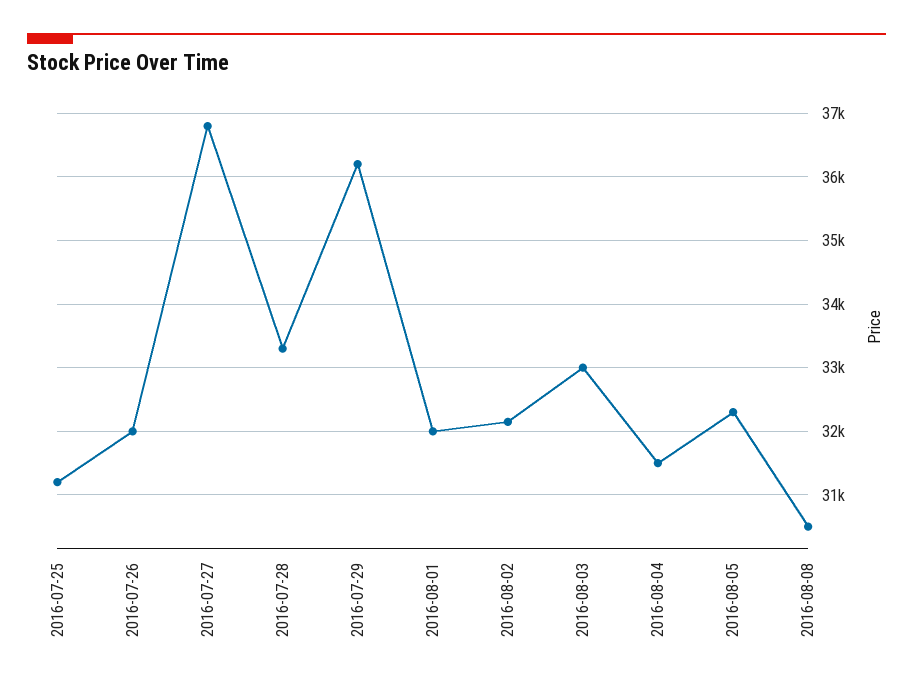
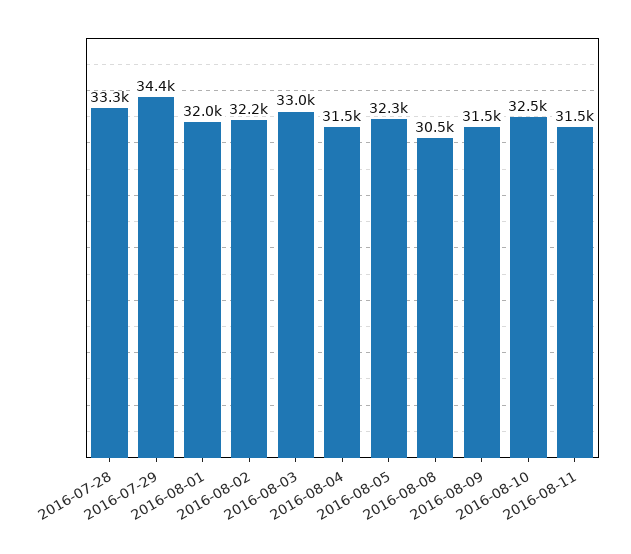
2016-07-25: 31200 -> none
2016-07-26: 32000 -> none
2016-07-27: 36800 -> none
2016-07-29: 36200 -> 34400
2016-08-09: none -> 31500
2016-08-10: none -> 32500
2016-08-11: none -> 31500

